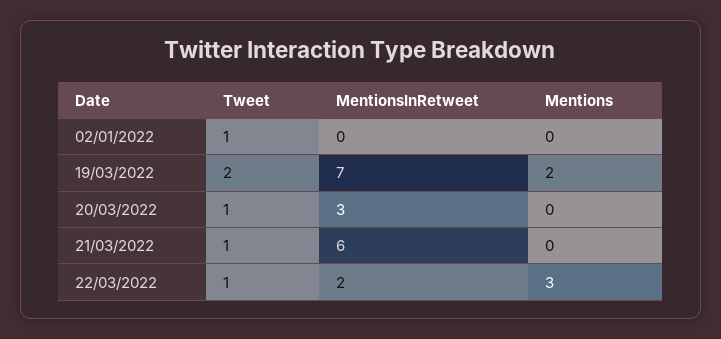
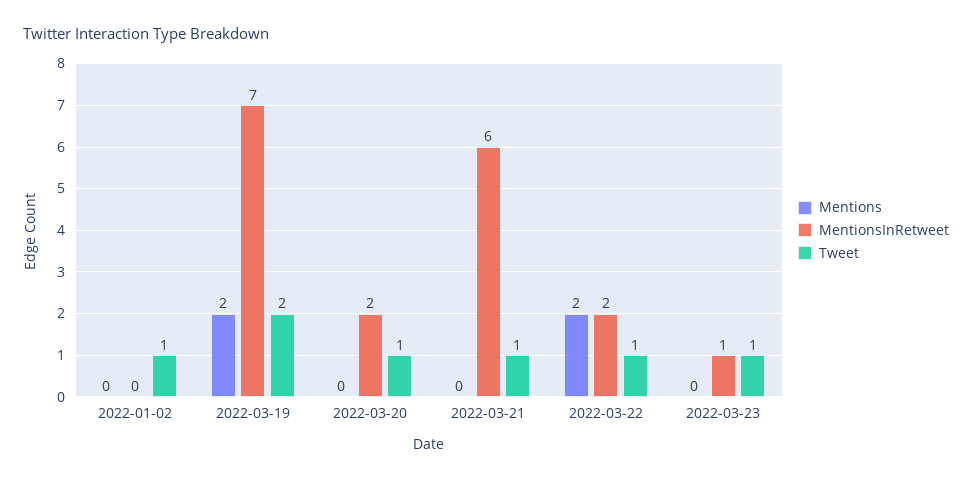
MentionsInRetweet, 20/03/2022: 3 -> 2
Mentions, 22/03/2022: 3 -> 2
Mentions, 2022-03-23: none -> 0
MentionsInRetweet, 2022-03-23: none -> 1
Tweet, 2022-03-23: none -> 1

